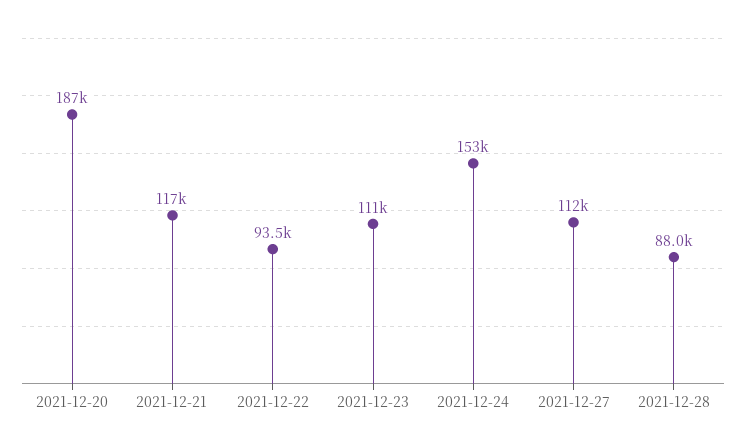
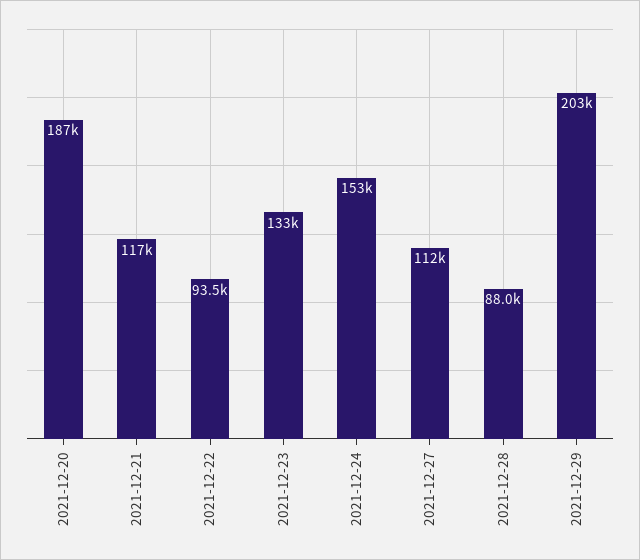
2021-12-23: 111000 -> 133000
2021-12-29: none -> 203000

